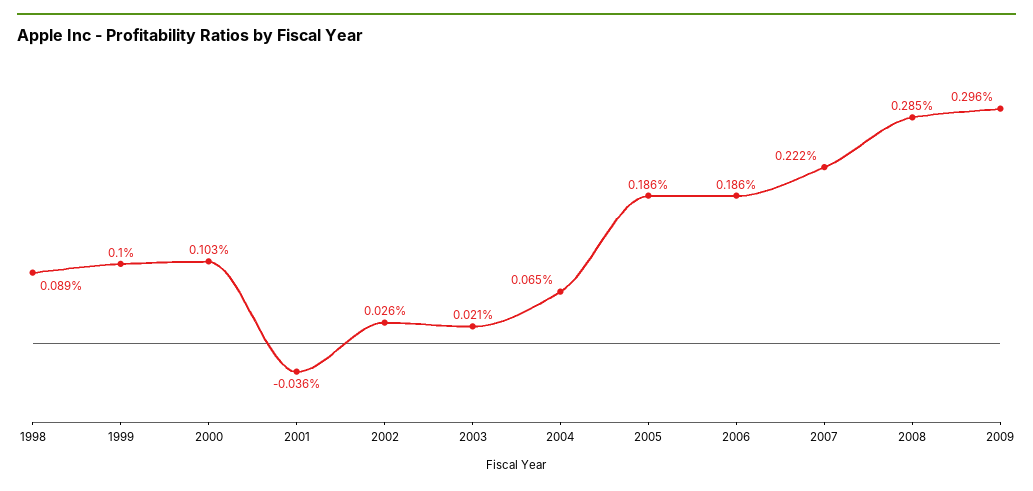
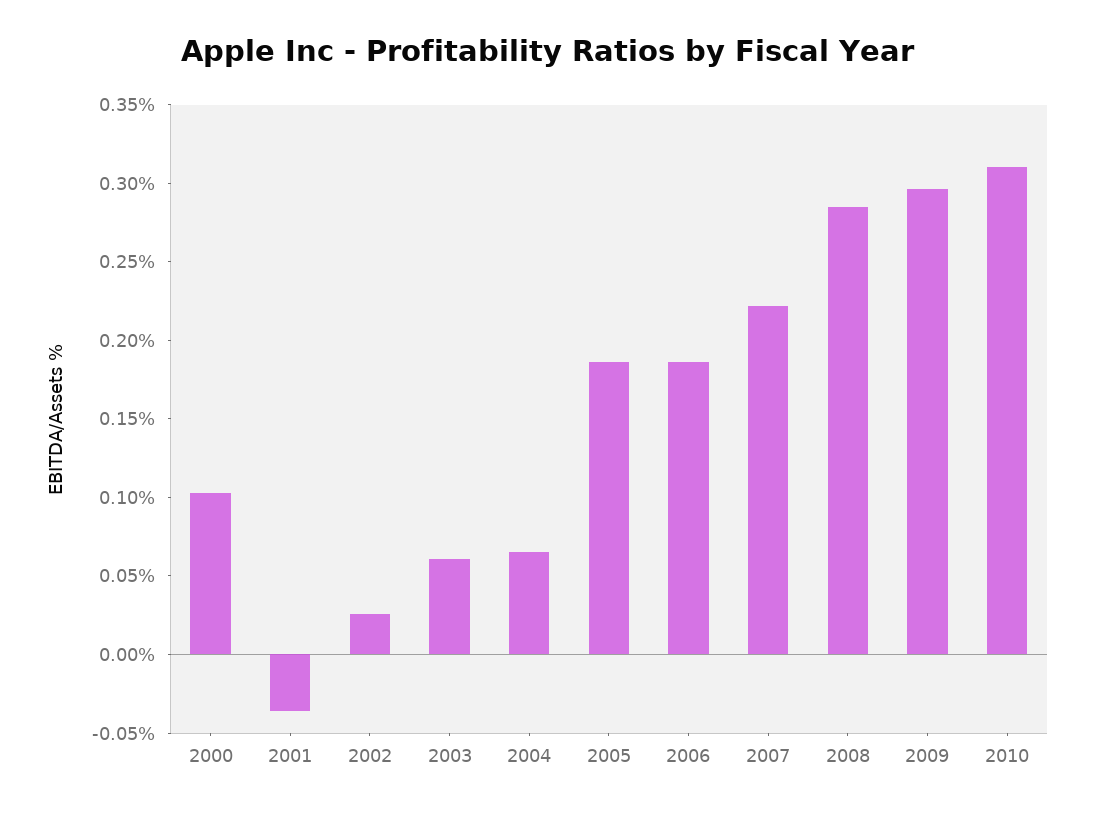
1998: 0.089 -> none
1999: 0.1 -> none
2003: 0.021 -> 0.06
2010: none -> 0.31

